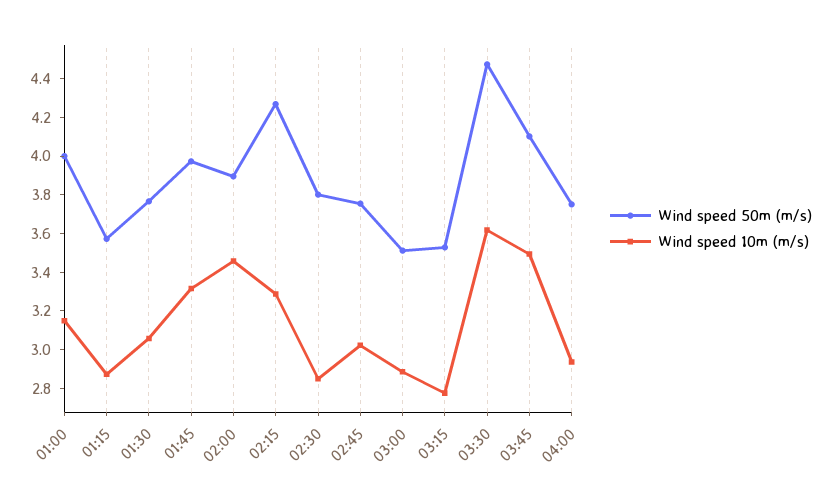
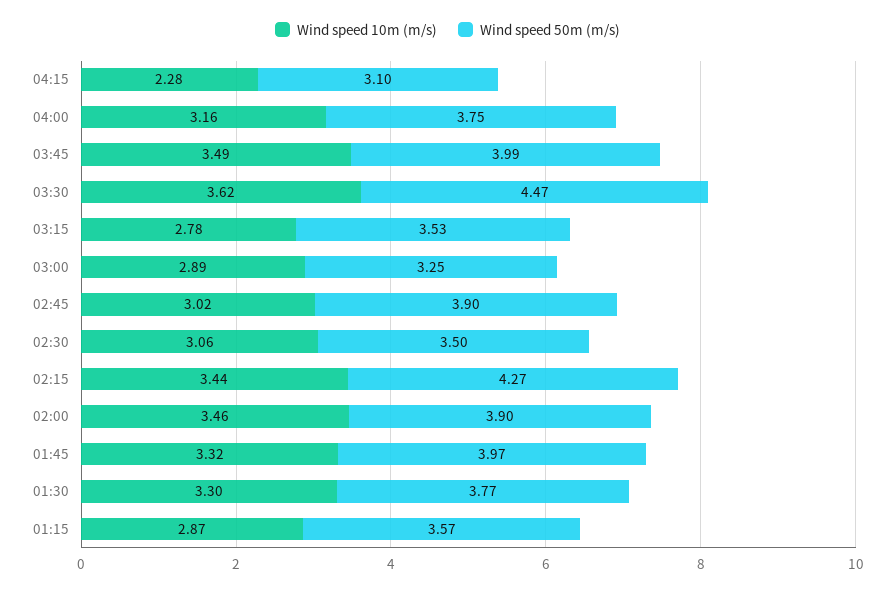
Wind speed 50m (m/s), 01:00: 4 -> none
Wind speed 10m (m/s), 01:00: 3.15 -> none
Wind speed 10m (m/s), 01:30: 3.05 -> 3.3
Wind speed 10m (m/s), 02:15: 3.3 -> 3.44
Wind speed 50m (m/s), 02:30: 3.8 -> 3.5
Wind speed 10m (m/s), 02:30: 2.85 -> 3.06
Wind speed 50m (m/s), 02:45: 3.75 -> 3.9
Wind speed 50m (m/s), 03:00: 3.5 -> 3.25
Wind speed 50m (m/s), 03:45: 4.1 -> 3.99
Wind speed 10m (m/s), 04:00: 2.95 -> 3.16
Wind speed 10m (m/s), 04:15: none -> 2.28
Wind speed 50m (m/s), 04:15: none -> 3.1

